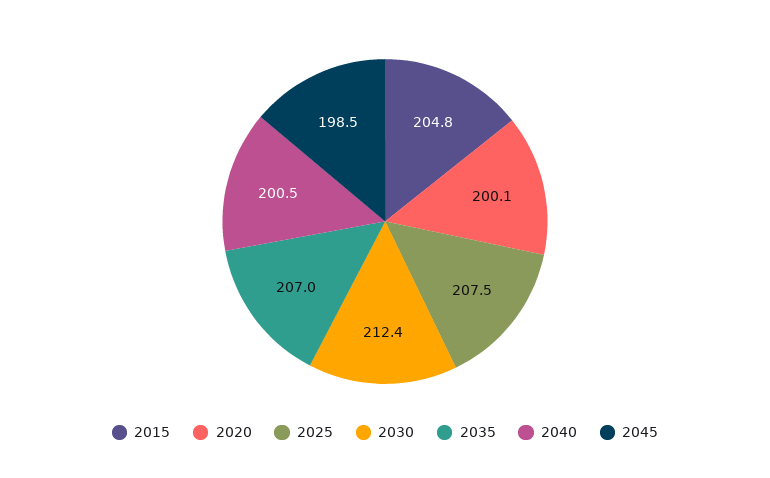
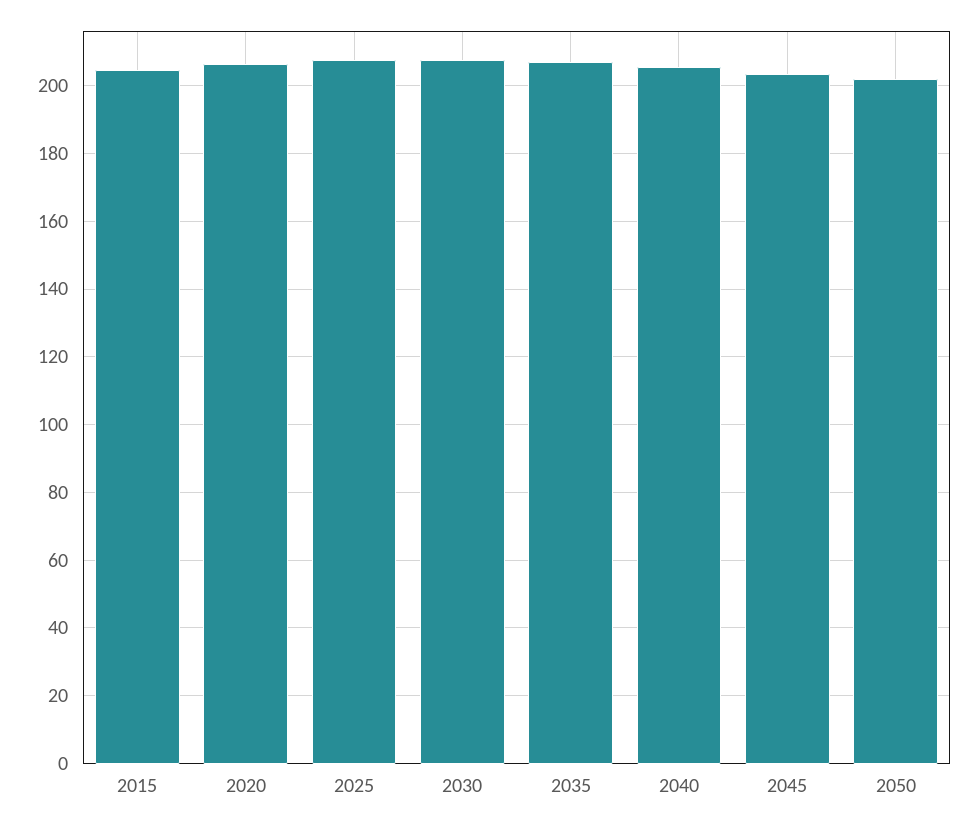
2020: 200.1 -> 206
2030: 212.4 -> 208
2040: 200.5 -> 206
2045: 198.5 -> 204
2050: none -> 202

